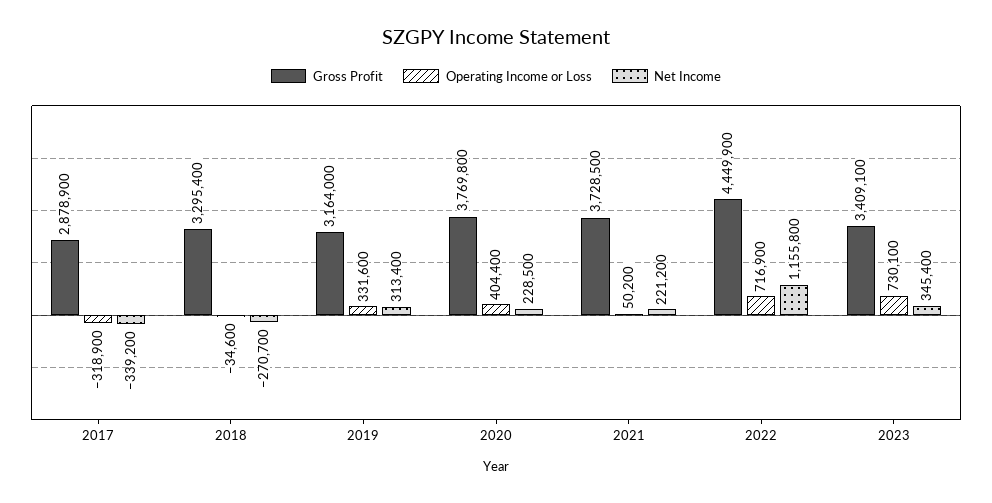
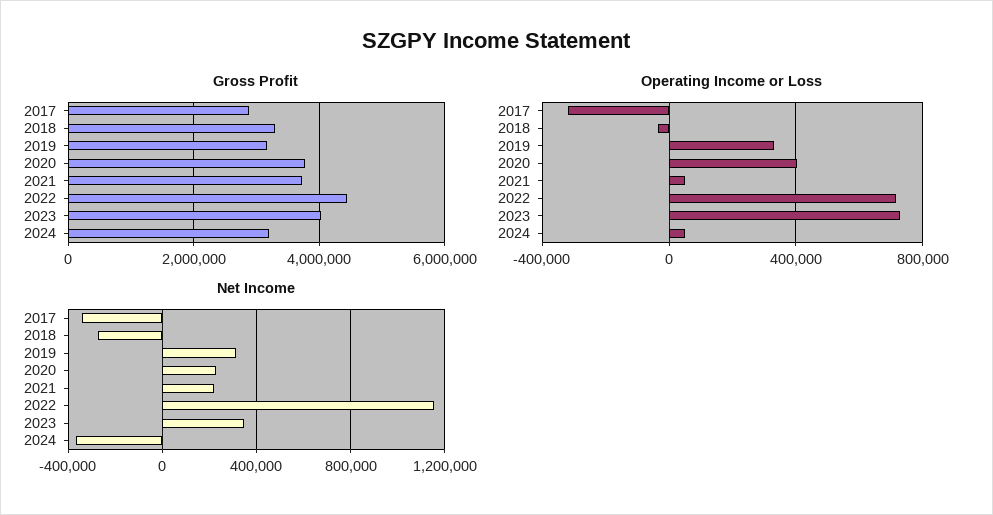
Gross Profit, 2023: 3409100 -> 4000000
Gross Profit, 2024: none -> 3200000
Operating Income or Loss, 2024: none -> 50000
Net Income, 2024: none -> -350000

